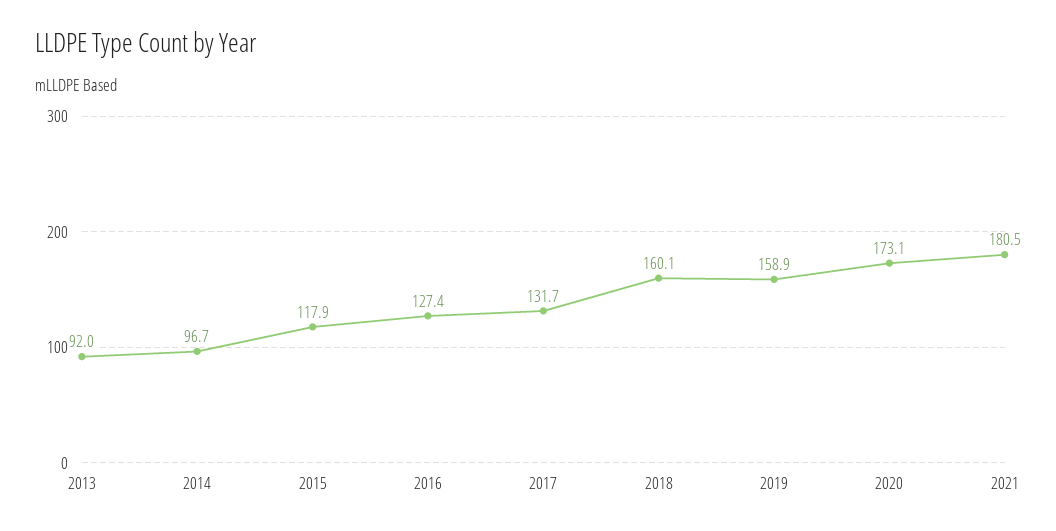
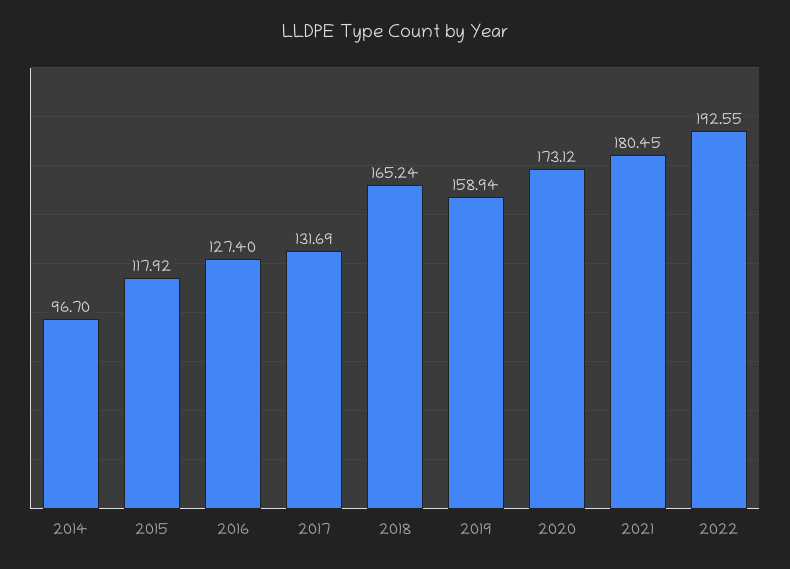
2013: 92 -> none
2018: 160.1 -> 165.24
2022: none -> 192.55

